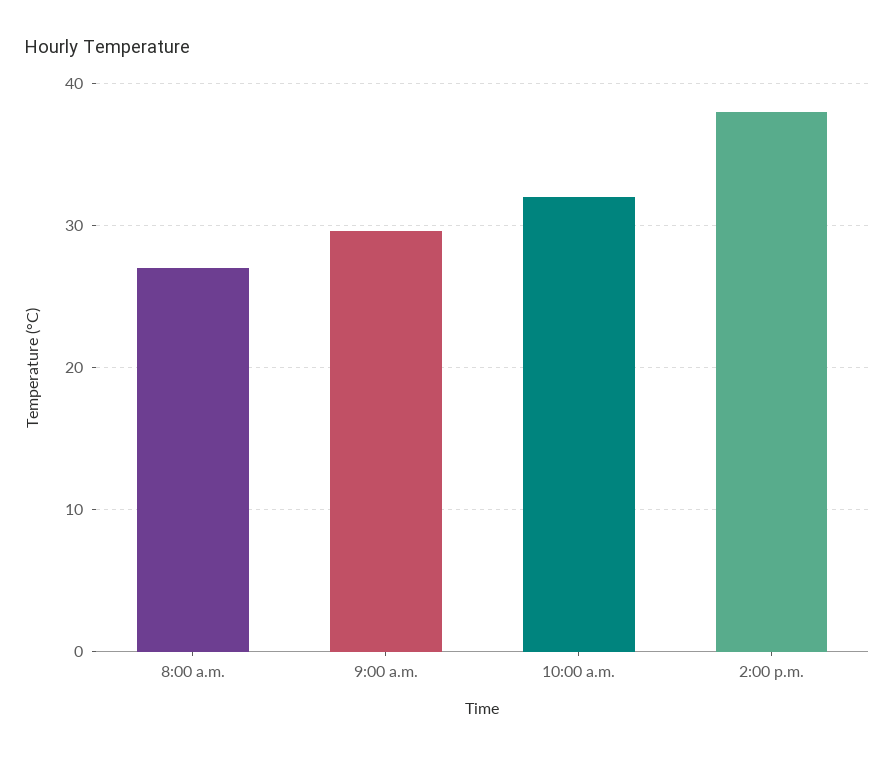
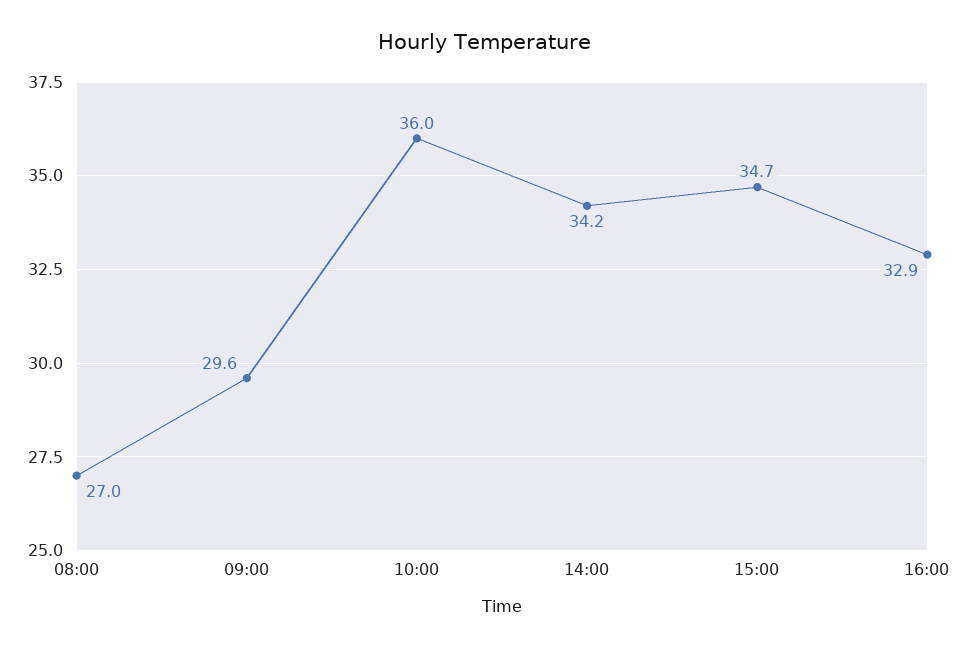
10:00 a.m.: 32 -> 36
2:00 p.m.: 38 -> 34.2
15:00: none -> 34.7
16:00: none -> 32.9

